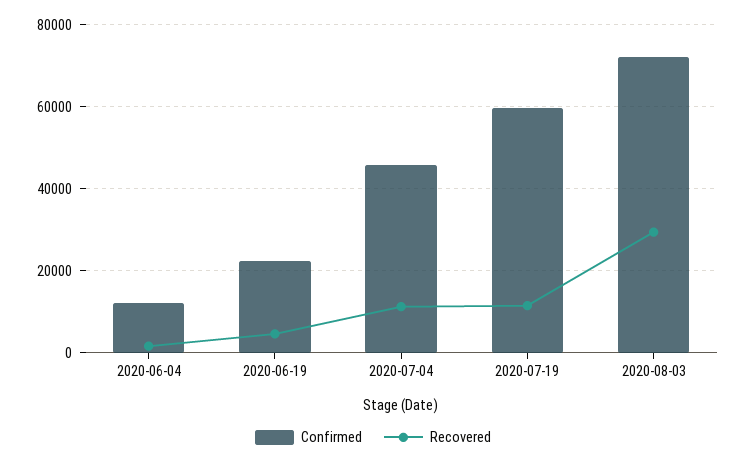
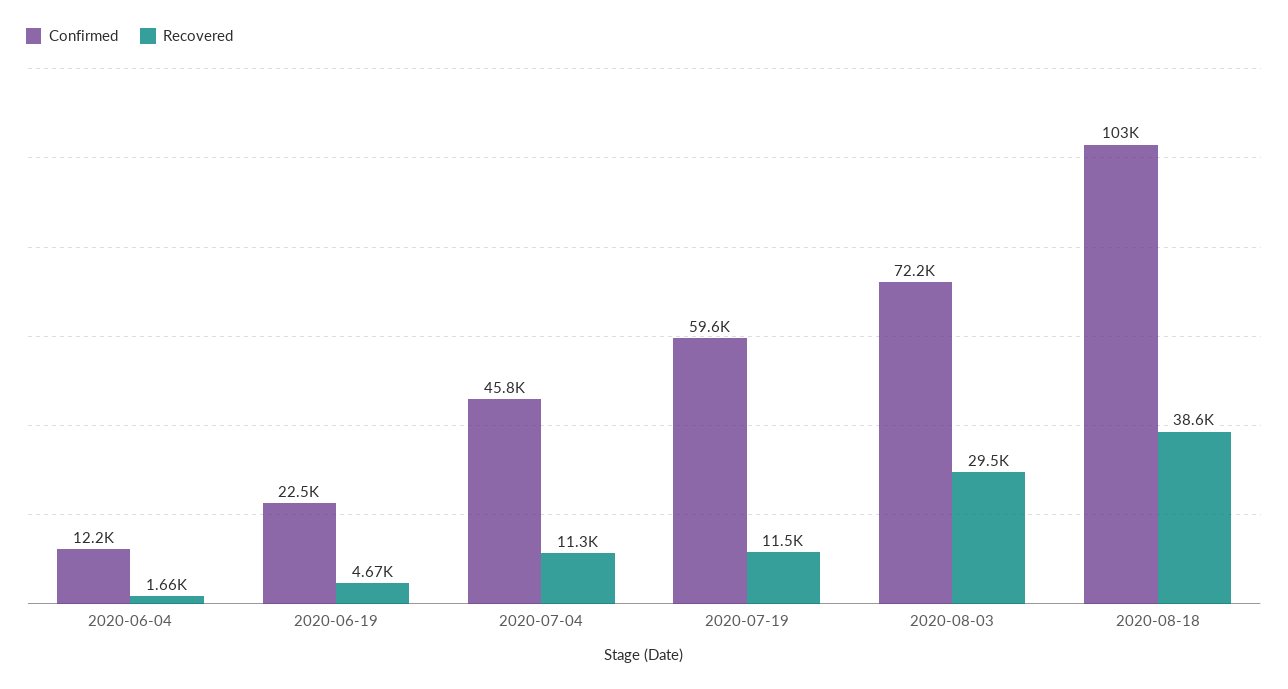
Confirmed, 2020-08-18: none -> 103000
Recovered, 2020-08-18: none -> 38600

